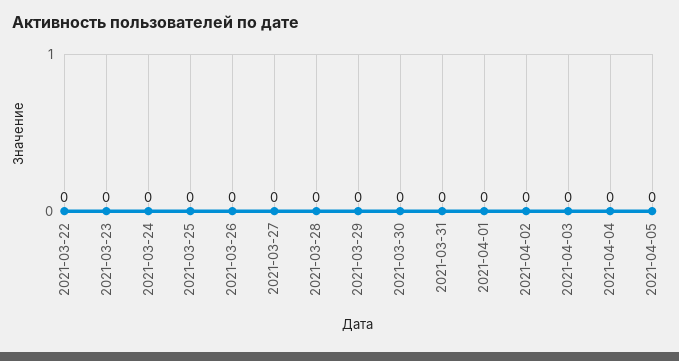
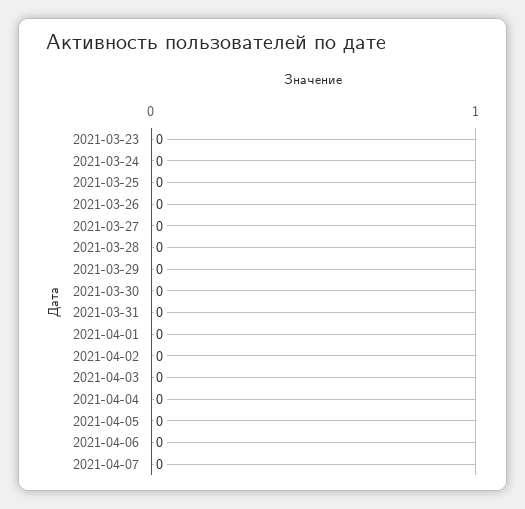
2021-03-22: 0 -> none
2021-04-06: none -> 0
2021-04-07: none -> 0

